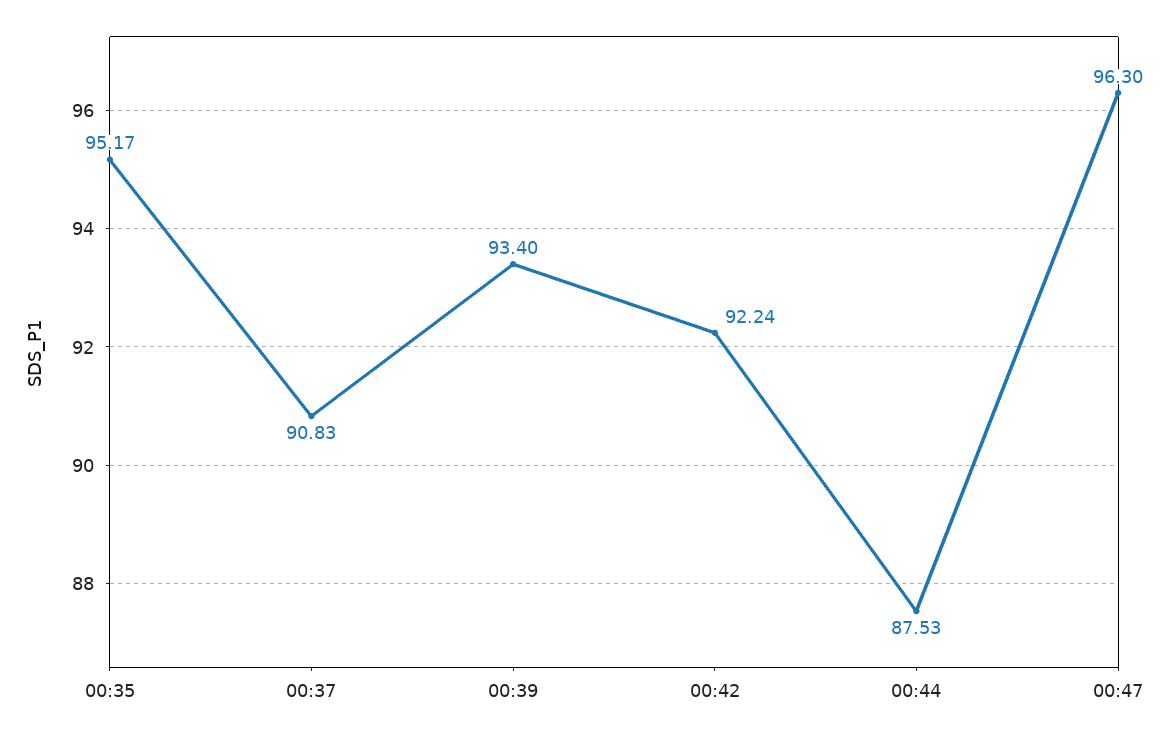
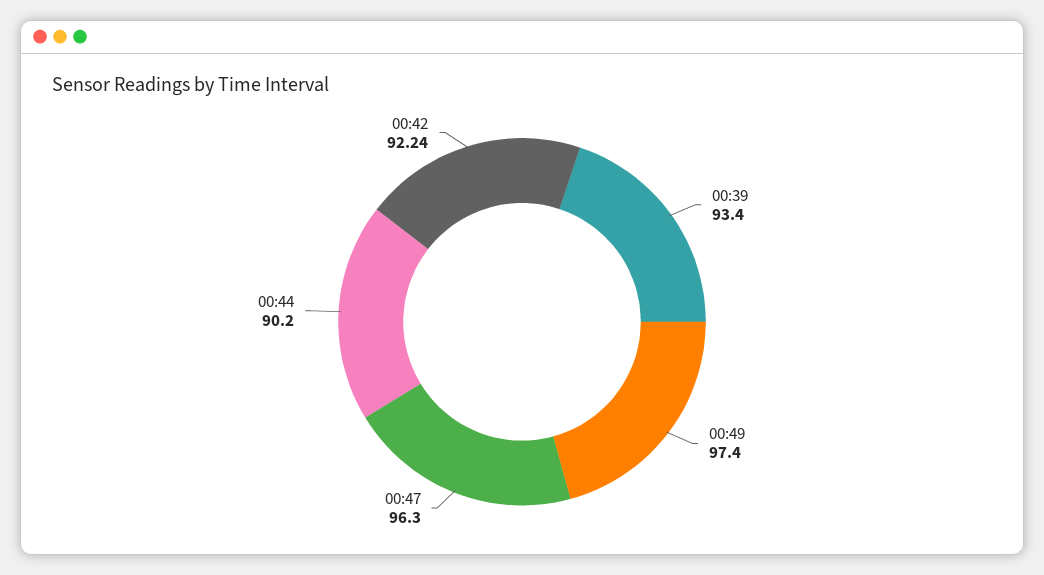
00:35: 95.17 -> none
00:37: 90.83 -> none
00:44: 87.53 -> 90.2
00:49: none -> 97.4

